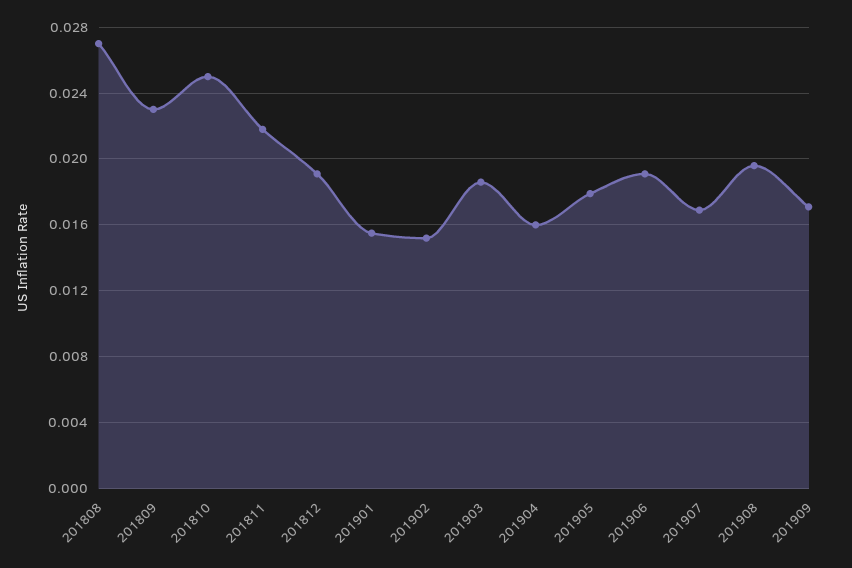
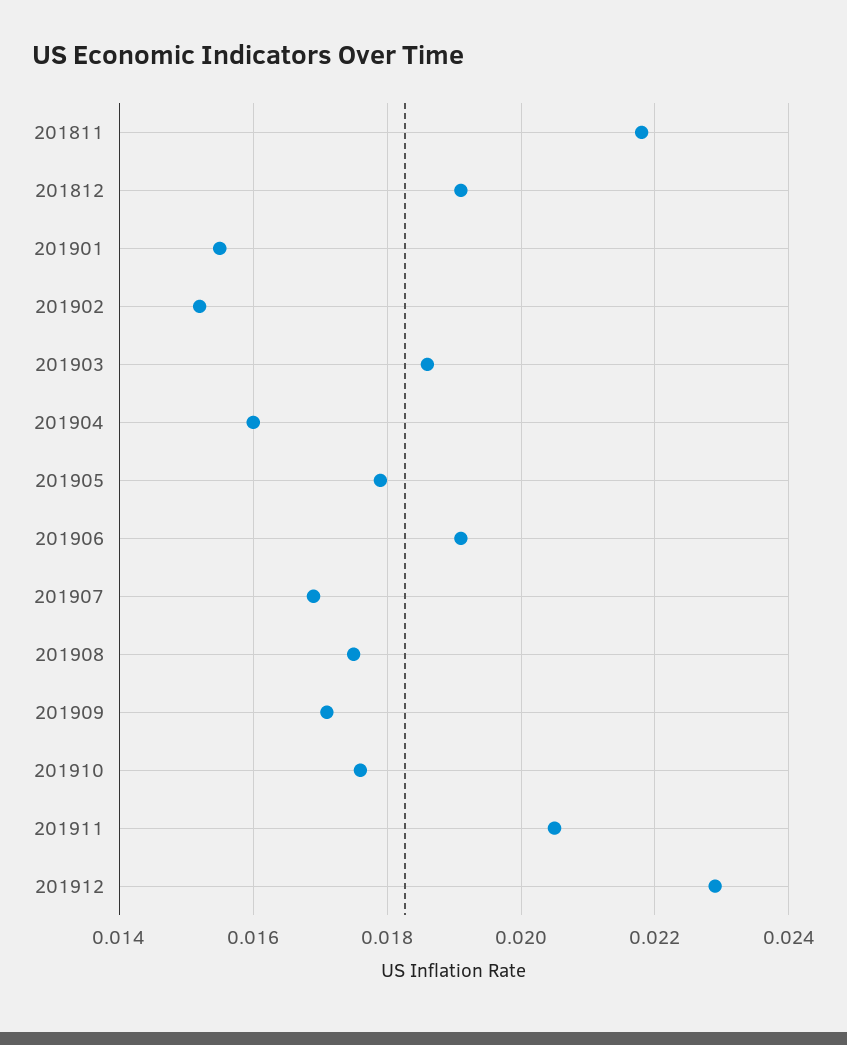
201808: 0.027 -> none
201809: 0.023 -> none
201810: 0.025 -> none
201908: 0.0195 -> 0.0175
201910: none -> 0.0175
201911: none -> 0.0205
201912: none -> 0.023

